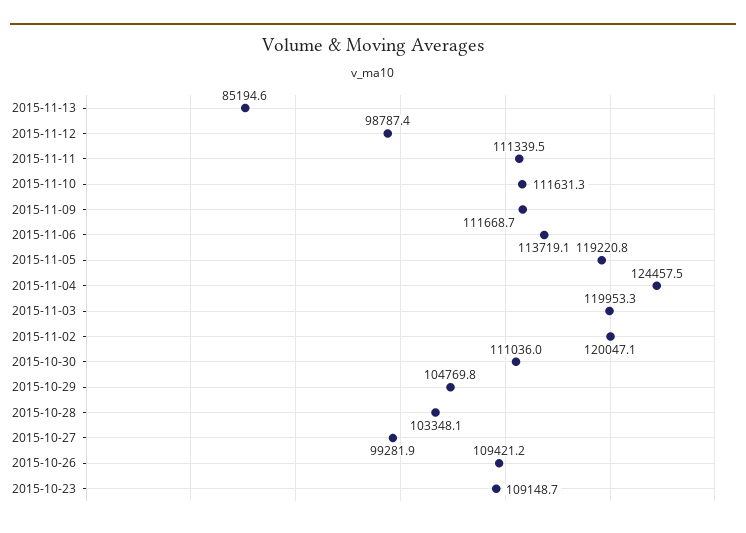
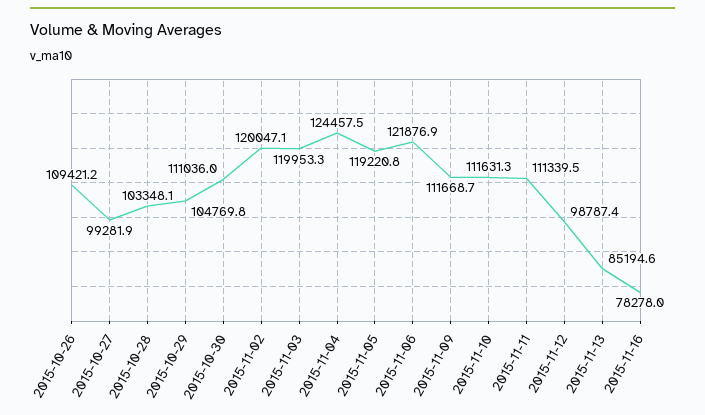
2015-11-06: 113719.1 -> 121876.9
2015-10-23: 109148.7 -> none
2015-11-16: none -> 78278

